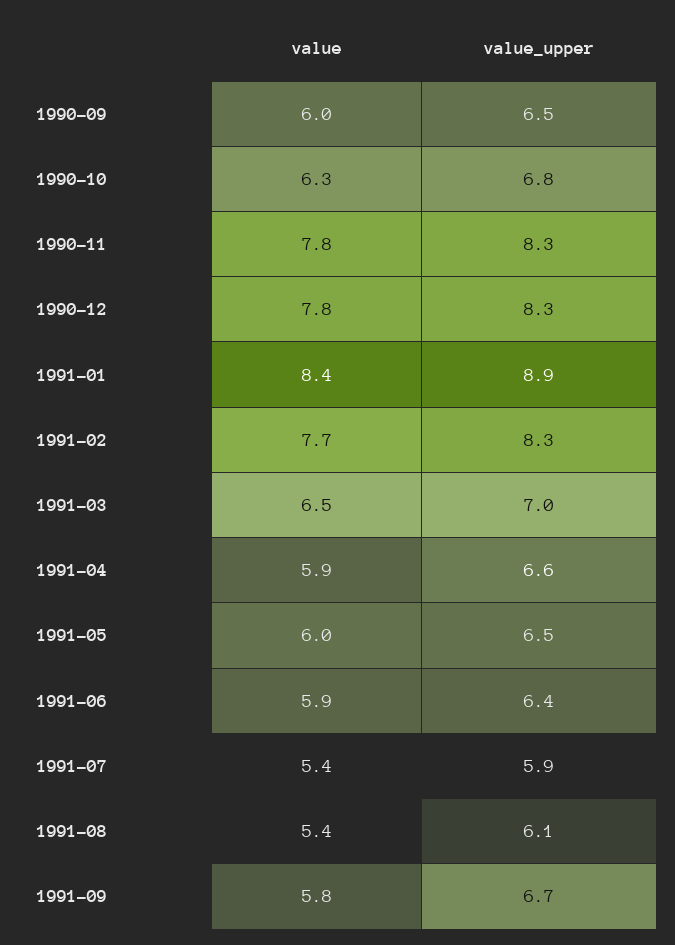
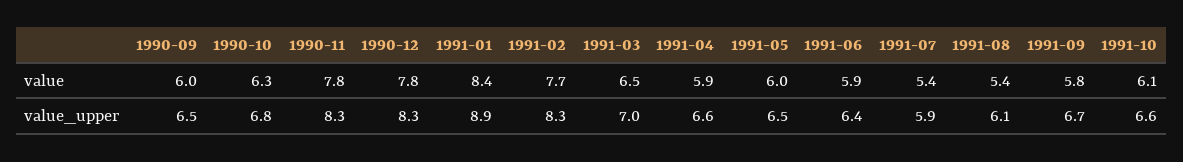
value, 1991-10: none -> 6.1
value_upper, 1991-10: none -> 6.6

